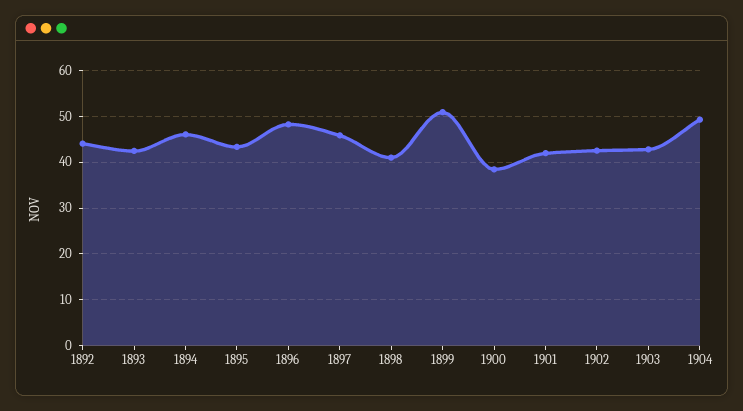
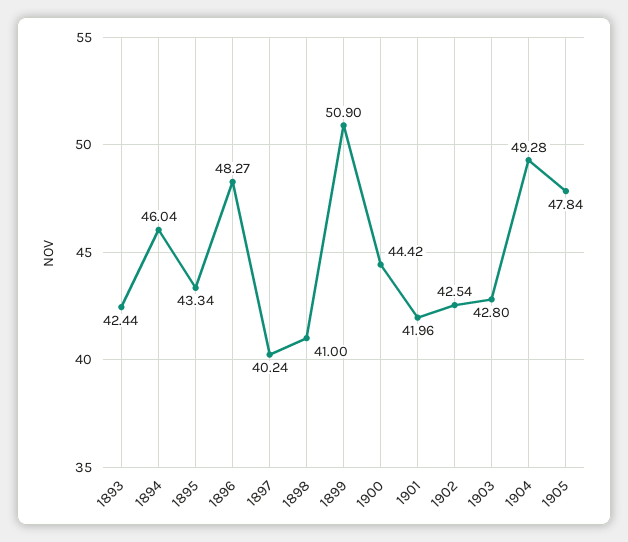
1892: 44 -> none
1897: 46 -> 40.24
1900: 38 -> 44.42
1905: none -> 47.84

